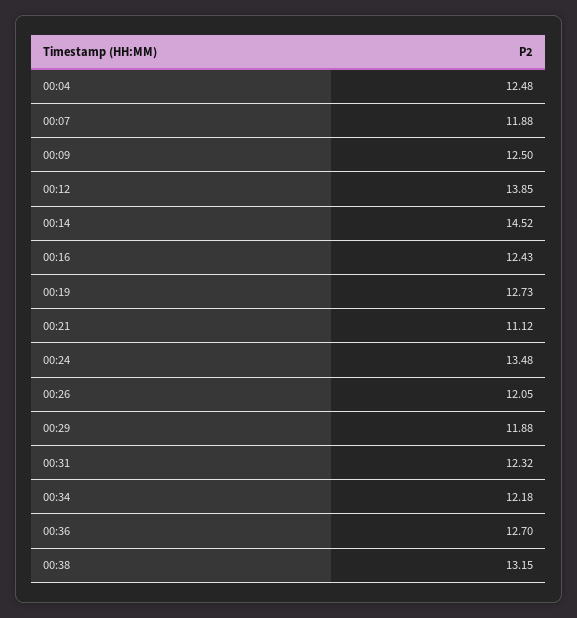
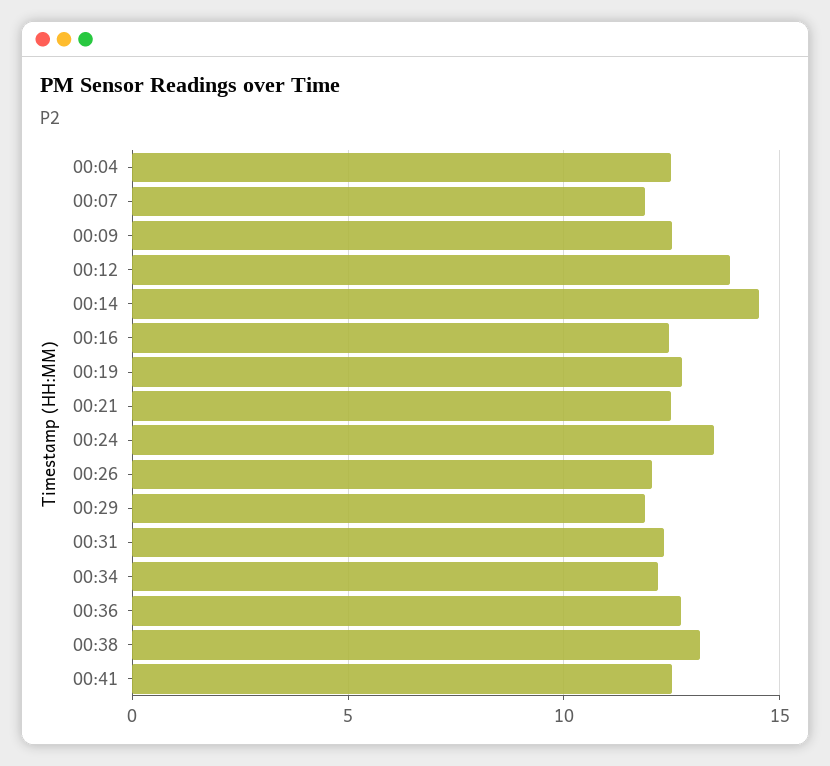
00:21: 11.12 -> 12.5
00:41: none -> 12.5

